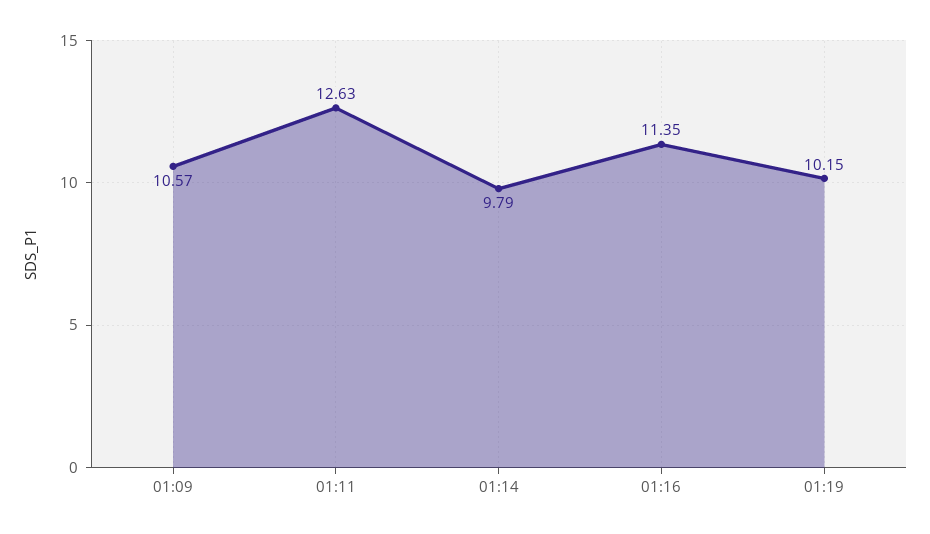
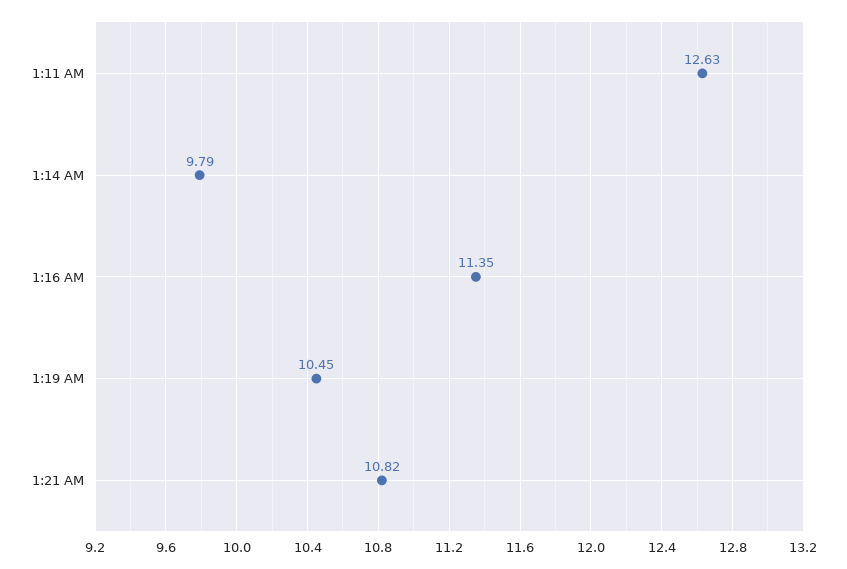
01:09: 10.57 -> none
01:19: 10.15 -> 10.45
1:21 AM: none -> 10.82

